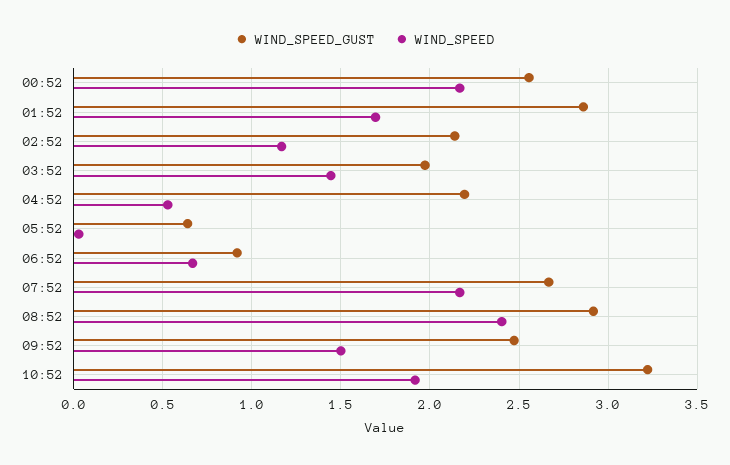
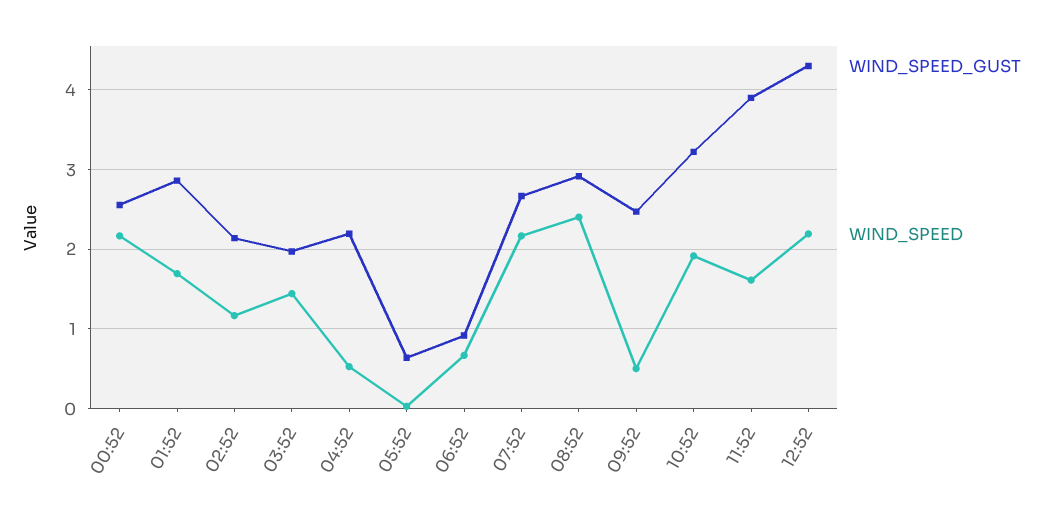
WIND_SPEED, 09:52: 1.5 -> 0.5
WIND_SPEED_GUST, 11:52: none -> 3.9
WIND_SPEED, 11:52: none -> 1.6
WIND_SPEED_GUST, 12:52: none -> 4.3
WIND_SPEED, 12:52: none -> 2.2

